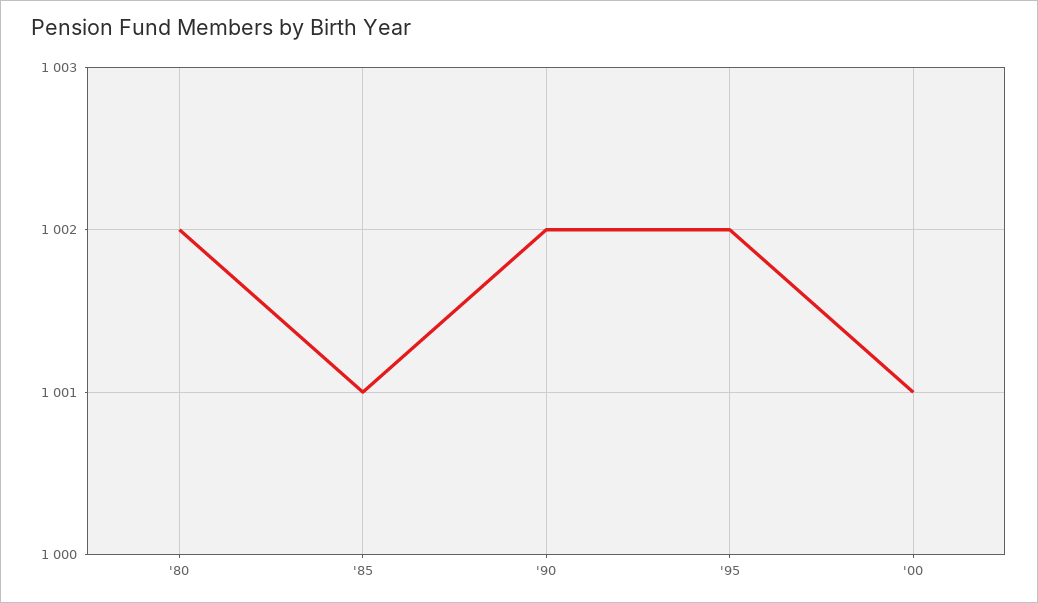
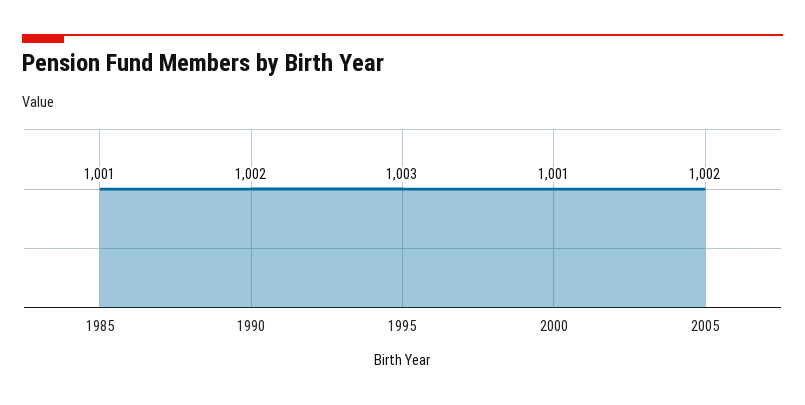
'80: 1002 -> none
'95: 1002 -> 1003
2005: none -> 1002

